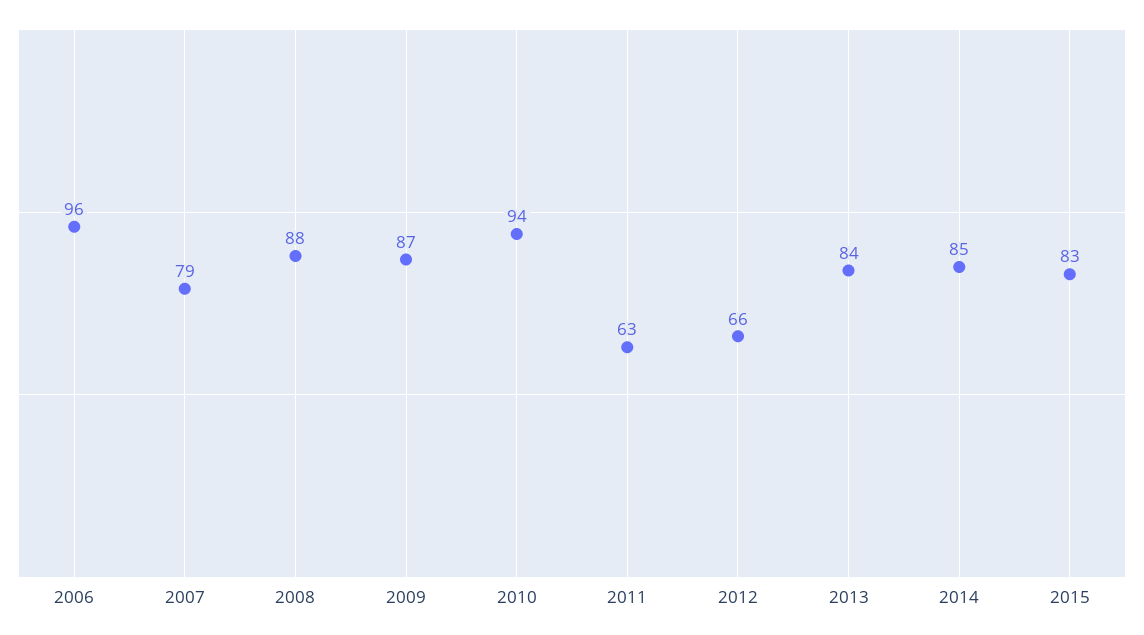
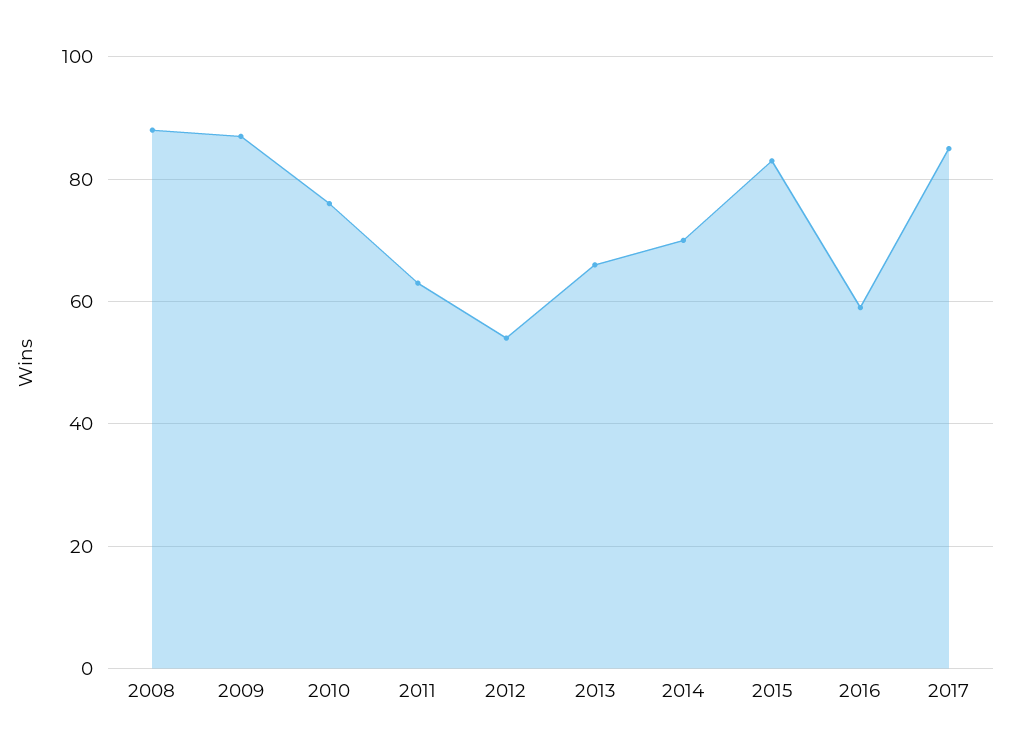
2006: 96 -> none
2007: 79 -> none
2010: 94 -> 75
2012: 66 -> 55
2013: 84 -> 65
2014: 85 -> 70
2016: none -> 60
2017: none -> 85

